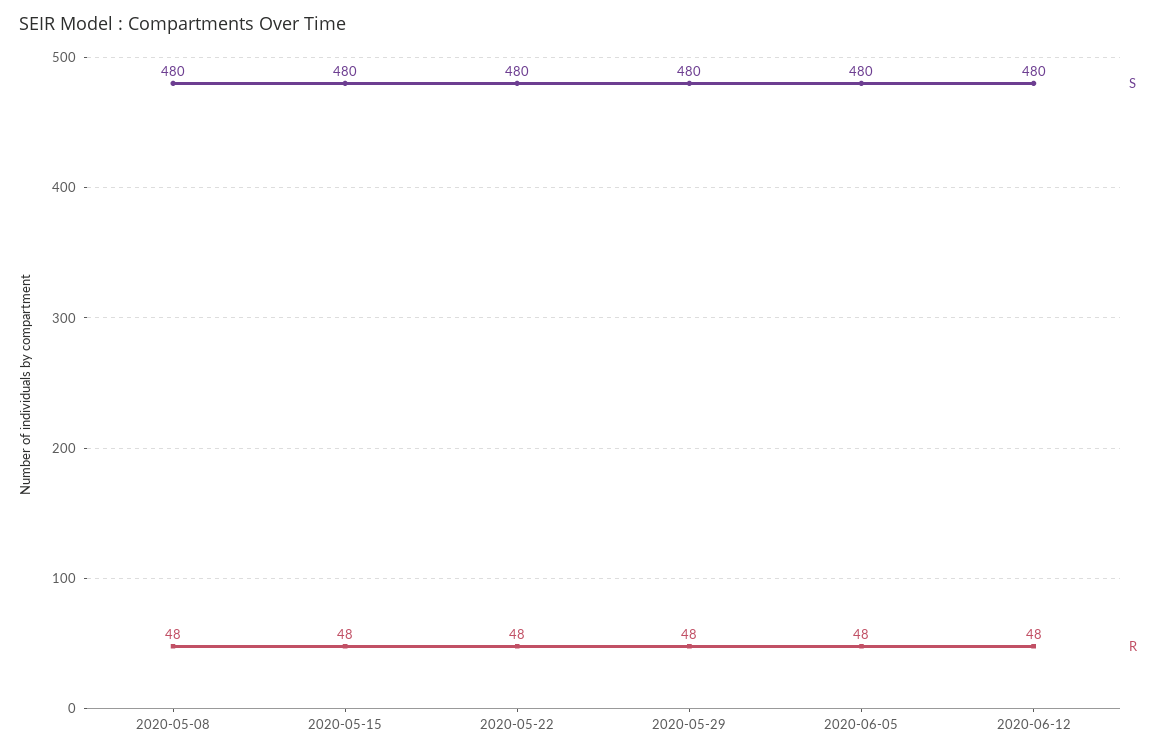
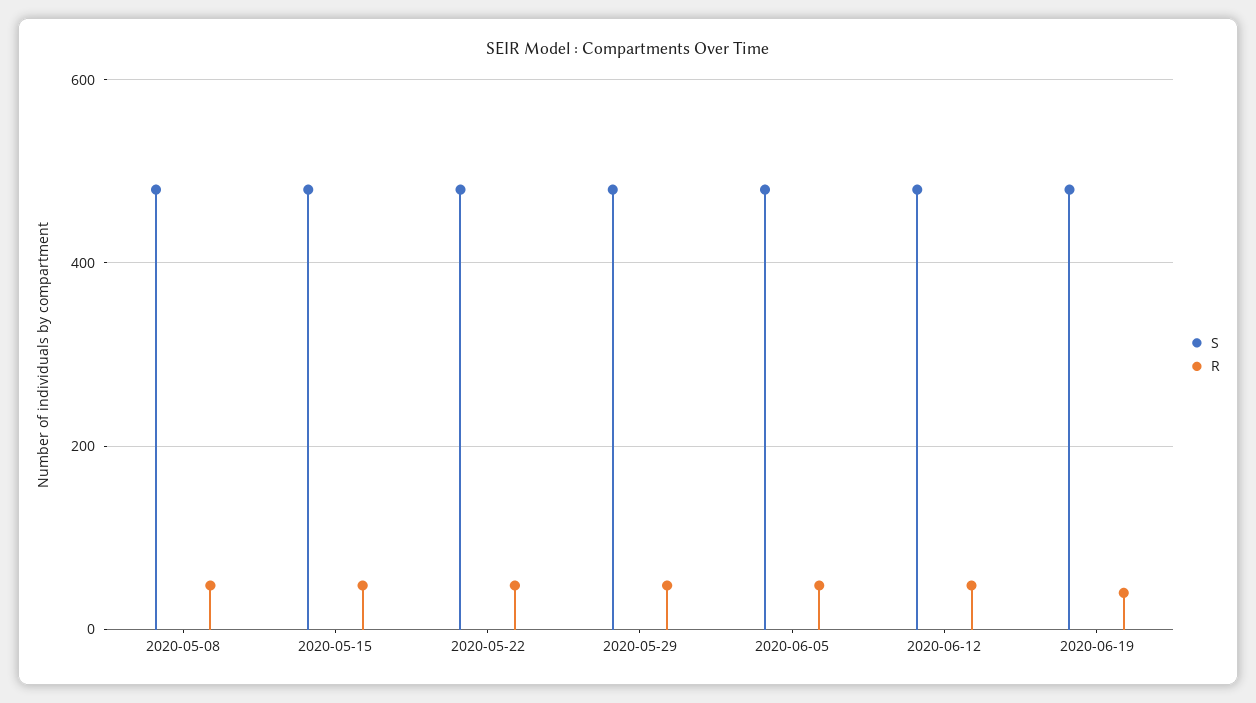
S, 2020-06-19: none -> 480
R, 2020-06-19: none -> 40

